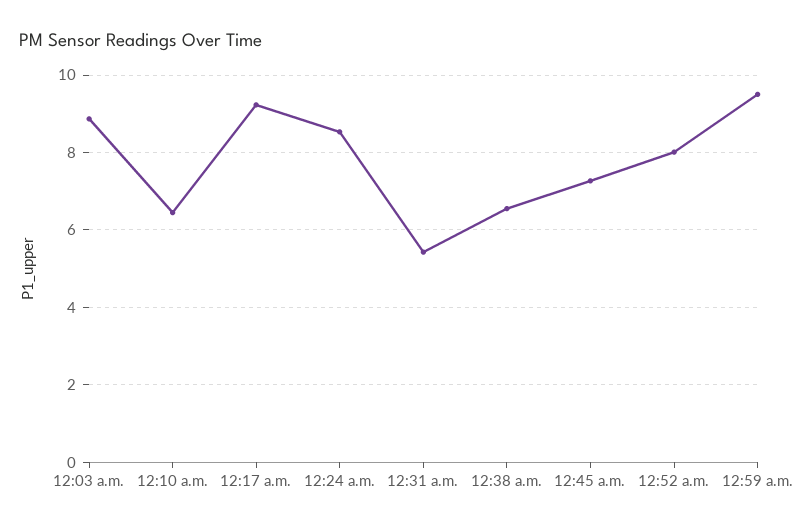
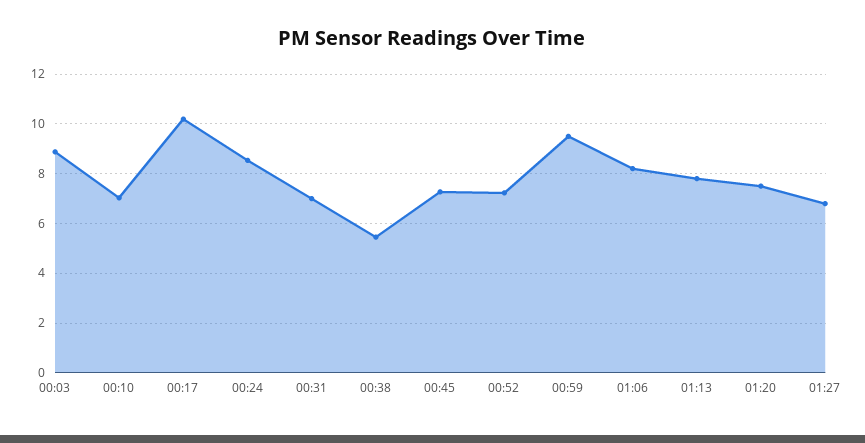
12:10 a.m.: 6.4 -> 7
12:17 a.m.: 9.2 -> 10.25
12:31 a.m.: 5.4 -> 7
12:38 a.m.: 6.6 -> 5.5
12:52 a.m.: 8 -> 7.25
01:06: none -> 8.25
01:13: none -> 7.75
01:20: none -> 7.5
01:27: none -> 6.75

